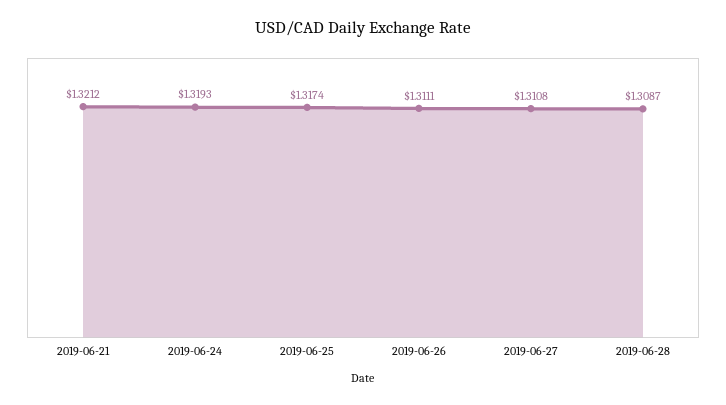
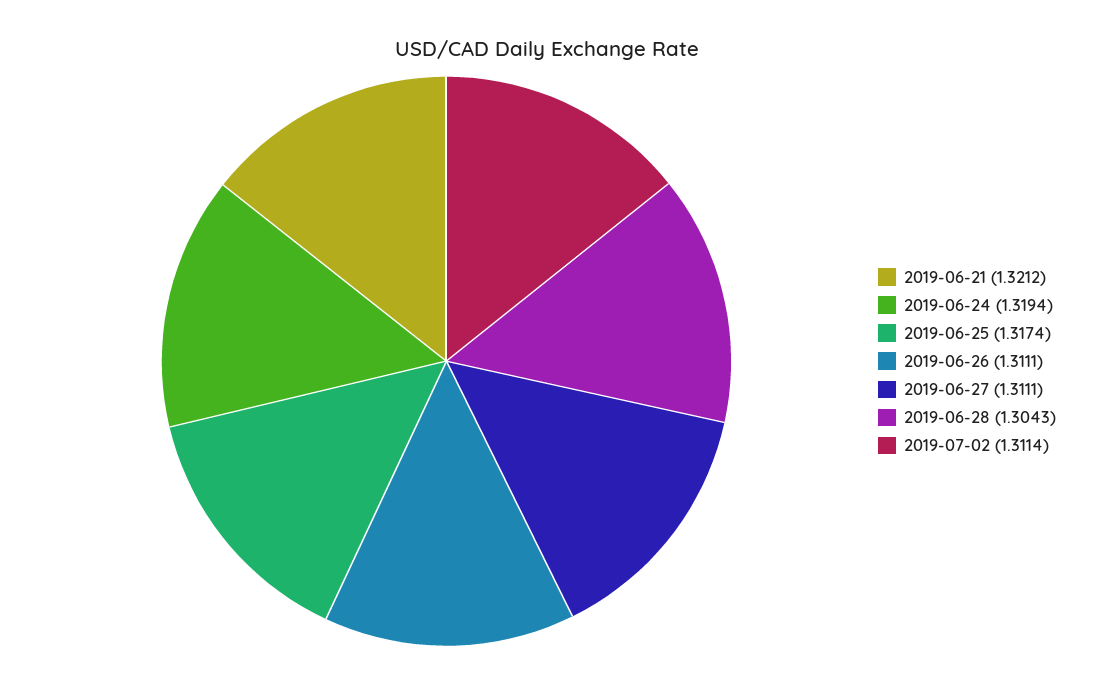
2019-06-24: 1.3193 -> 1.3194
2019-06-27: 1.3108 -> 1.3111
2019-06-28: 1.3087 -> 1.3043
2019-07-02: none -> 1.3114

